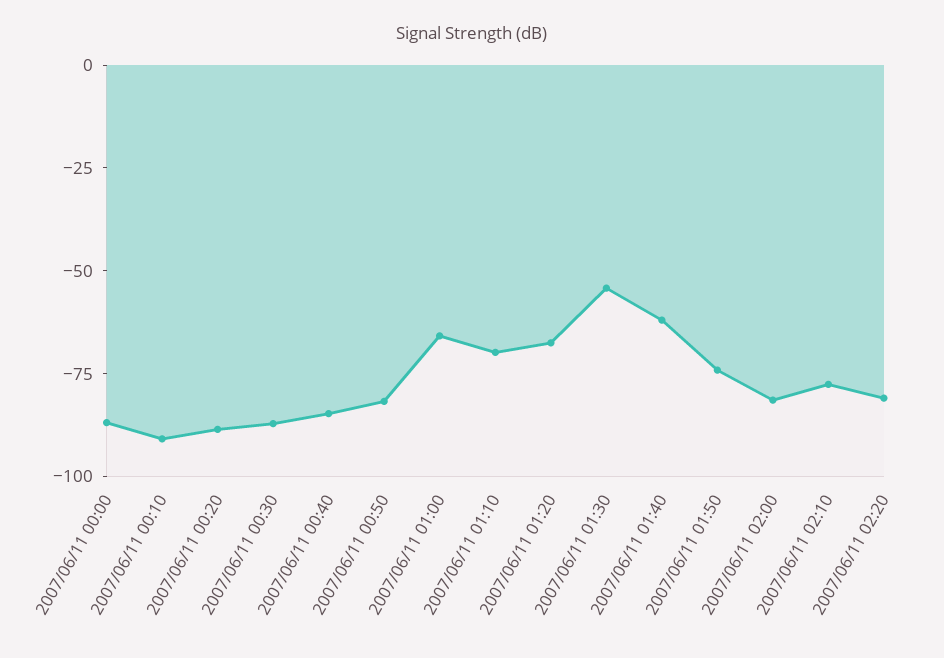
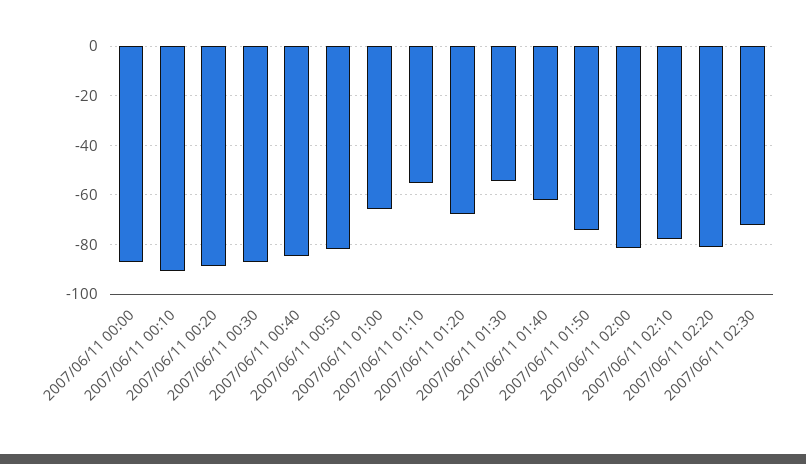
2007/06/11 01:10: -70 -> -55
2007/06/11 02:30: none -> -72.5

